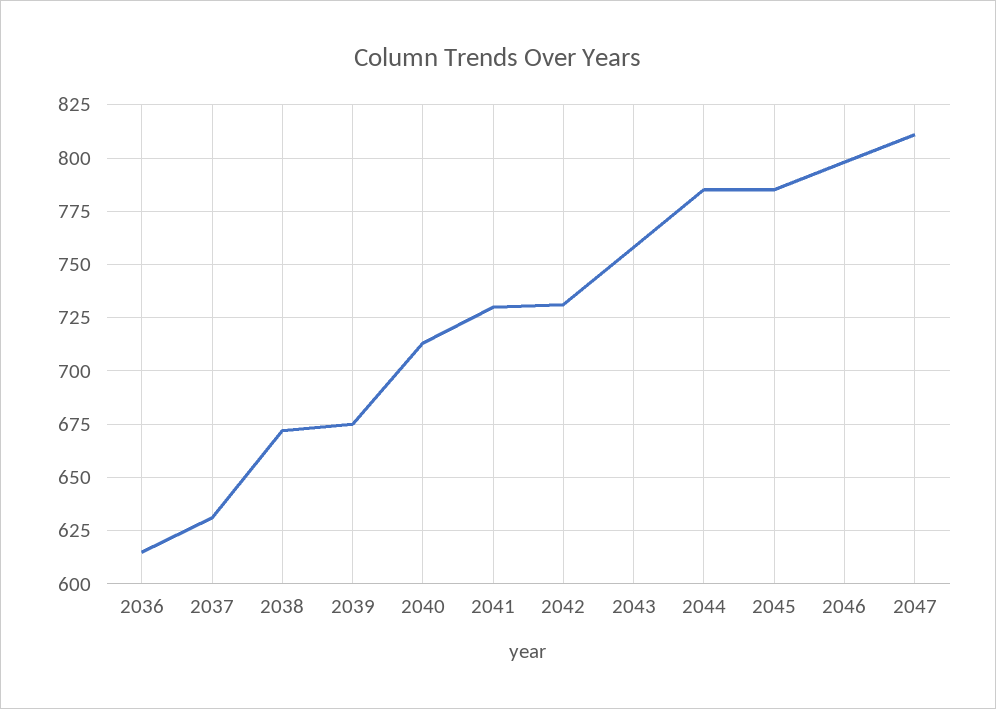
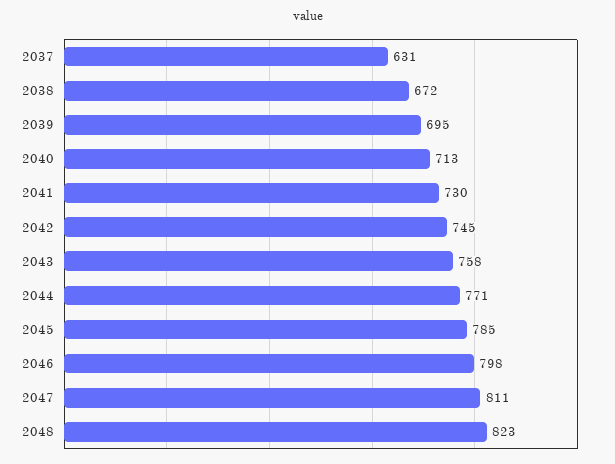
2036: 615 -> none
2039: 675 -> 695
2042: 730 -> 745
2044: 785 -> 771
2048: none -> 823

